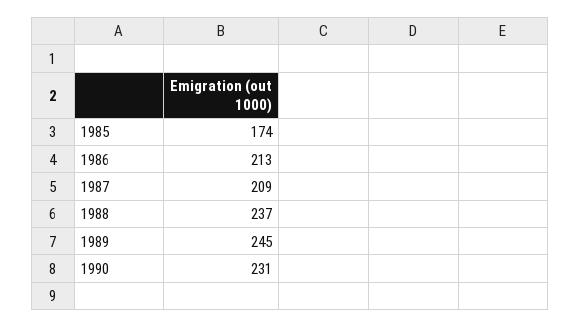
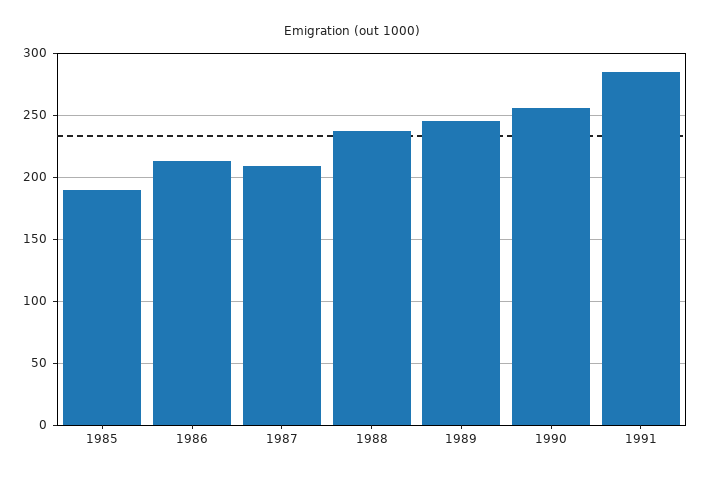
1985: 174 -> 190
1990: 231 -> 255
1991: none -> 285

